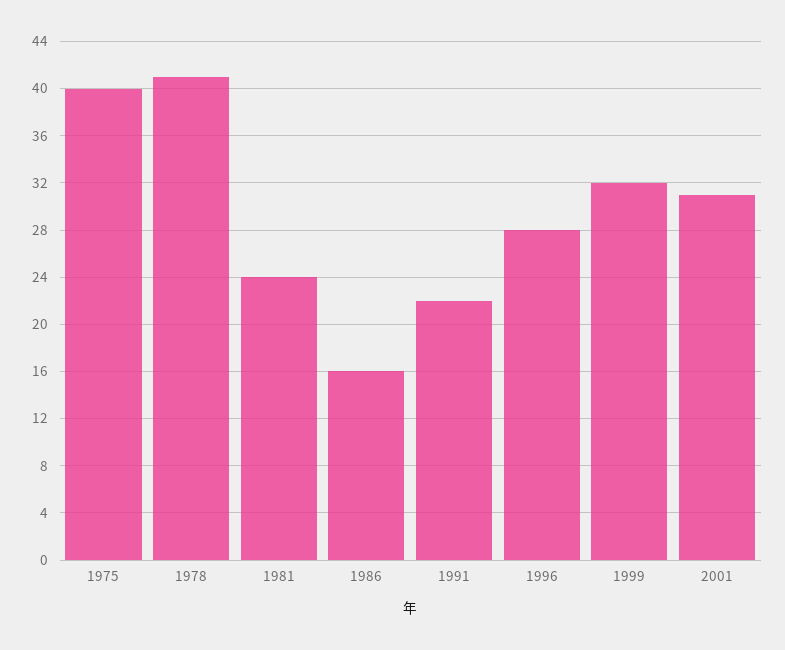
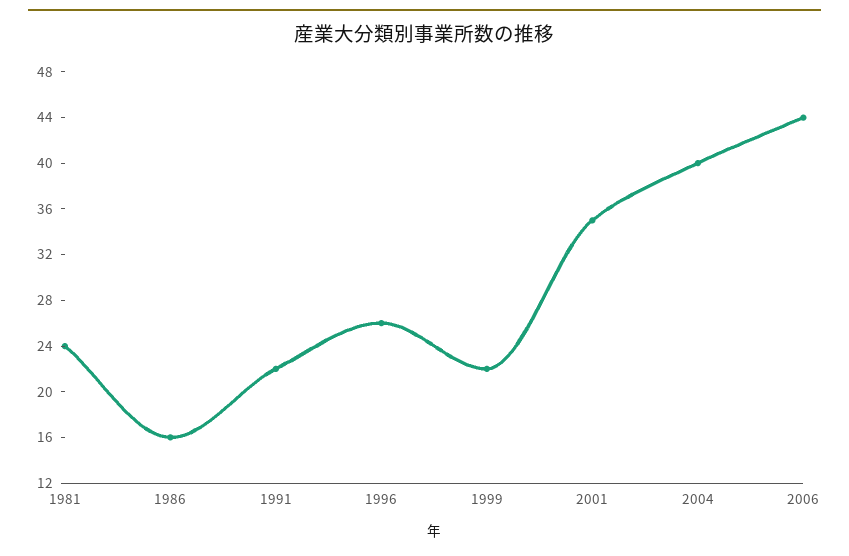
1975: 40 -> none
1978: 41 -> none
1996: 28 -> 26
1999: 32 -> 22
2001: 31 -> 35
2004: none -> 40
2006: none -> 44

